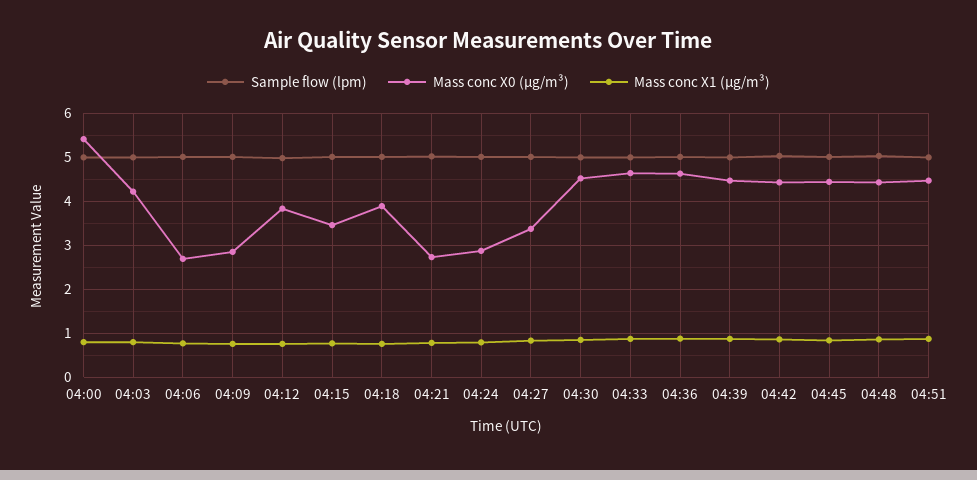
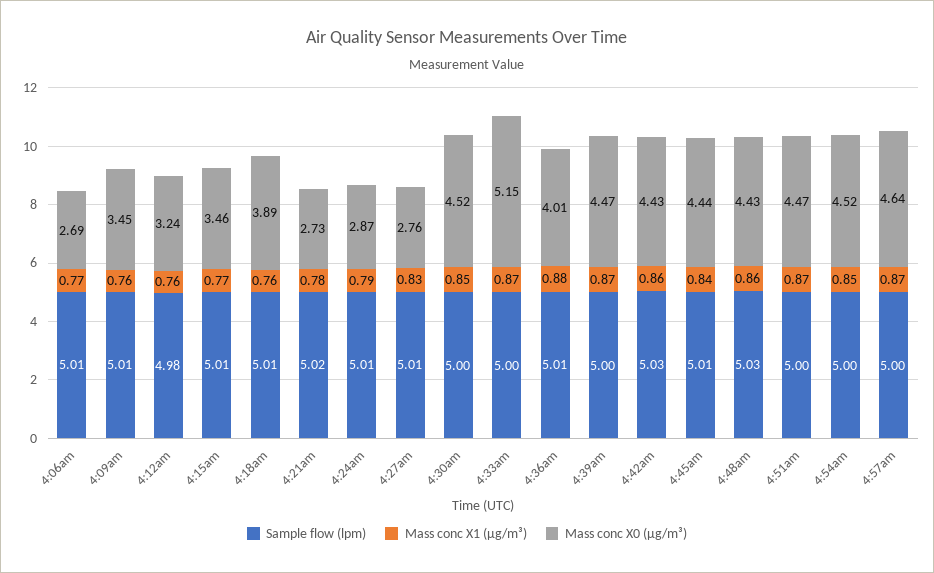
Sample flow (lpm), 04:00: 5 -> none
Mass conc X0 (μg/m³), 04:00: 5.4 -> none
Mass conc X1 (μg/m³), 04:00: 0.8 -> none
Sample flow (lpm), 04:03: 5 -> none
Mass conc X0 (μg/m³), 04:03: 4.2 -> none
Mass conc X1 (μg/m³), 04:03: 0.8 -> none
Mass conc X0 (μg/m³), 04:09: 2.8 -> 3.45
Mass conc X0 (μg/m³), 04:12: 3.8 -> 3.24
Mass conc X0 (μg/m³), 04:27: 3.4 -> 2.76
Mass conc X0 (μg/m³), 04:33: 4.6 -> 5.15
Mass conc X0 (μg/m³), 04:36: 4.6 -> 4.01
Sample flow (lpm), 4:54am: none -> 5
Mass conc X1 (μg/m³), 4:54am: none -> 0.85
Mass conc X0 (μg/m³), 4:54am: none -> 4.52
Sample flow (lpm), 4:57am: none -> 5
Mass conc X1 (μg/m³), 4:57am: none -> 0.87
Mass conc X0 (μg/m³), 4:57am: none -> 4.64

